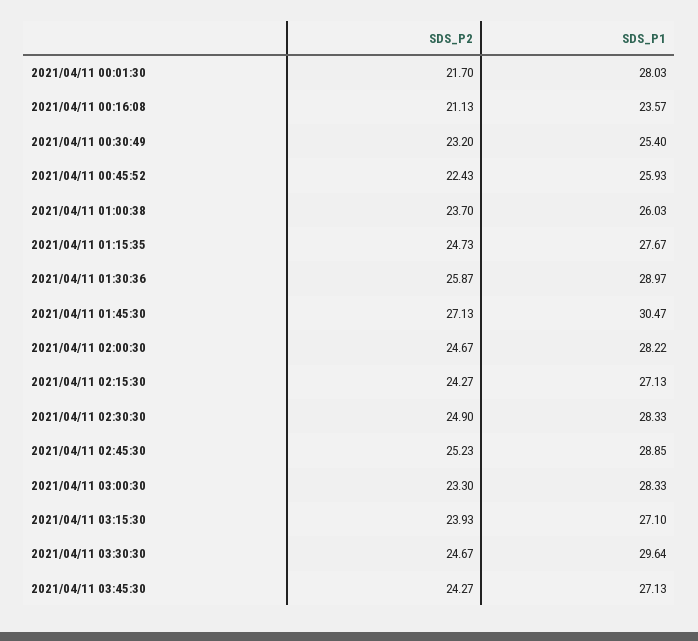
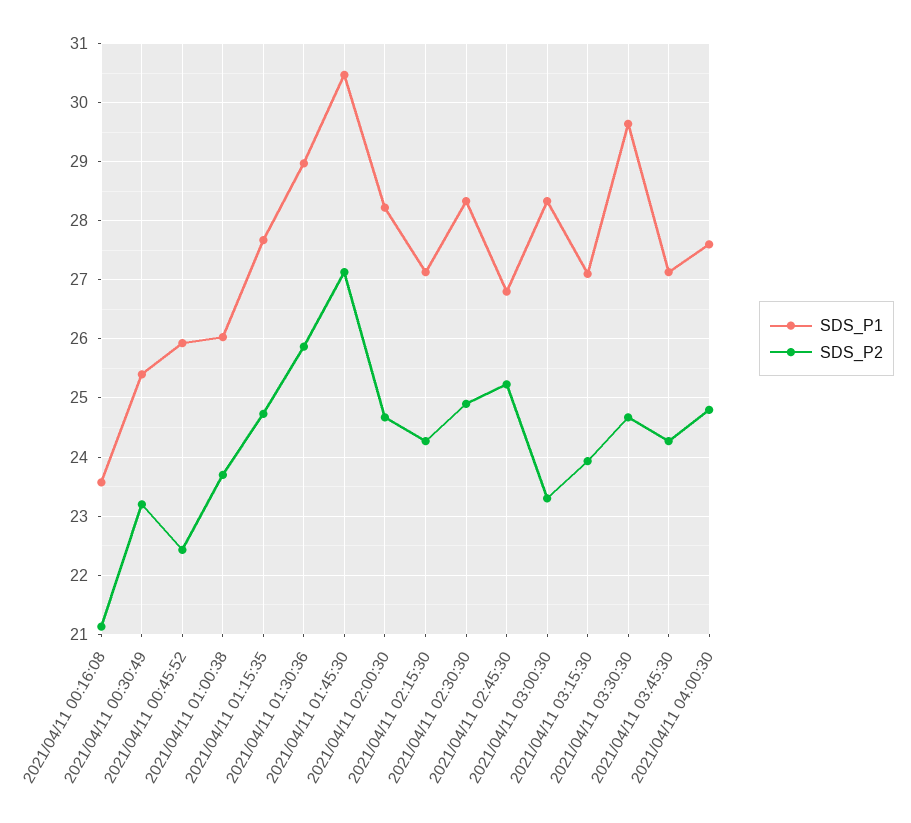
SDS_P2, 2021/04/11 00:01:30: 21.7 -> none
SDS_P1, 2021/04/11 00:01:30: 28.03 -> none
SDS_P1, 2021/04/11 02:45:30: 28.85 -> 26.8
SDS_P1, 2021/04/11 04:00:30: none -> 27.6
SDS_P2, 2021/04/11 04:00:30: none -> 24.8

